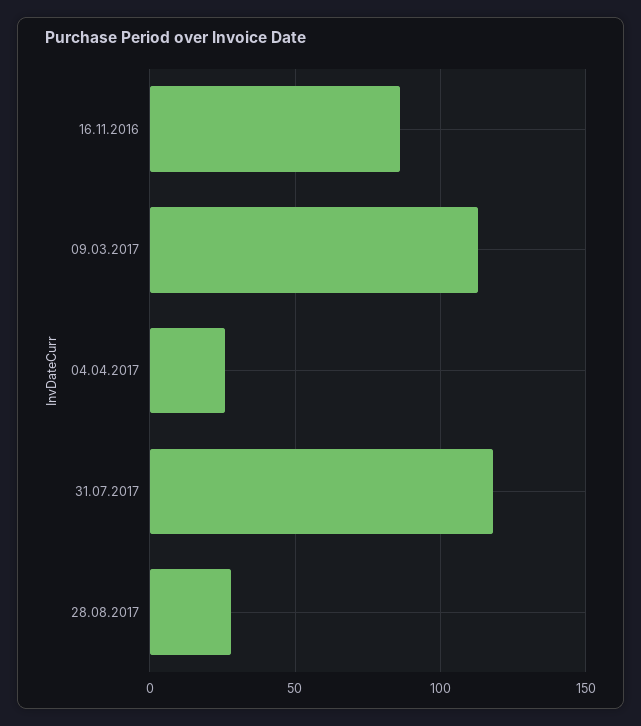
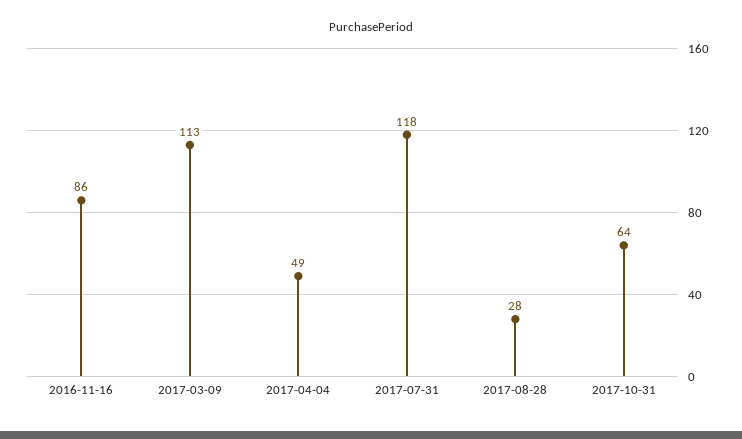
04.04.2017: 25 -> 49
2017-10-31: none -> 64

